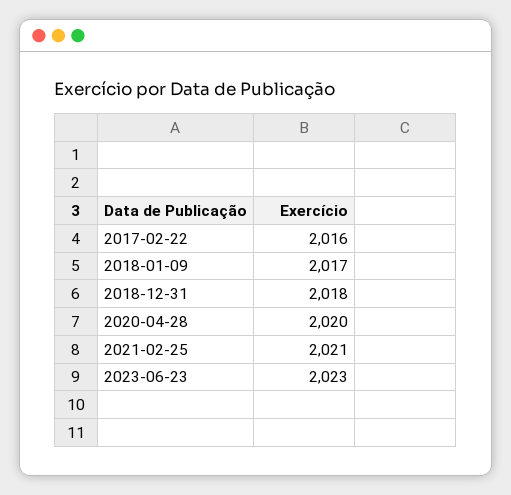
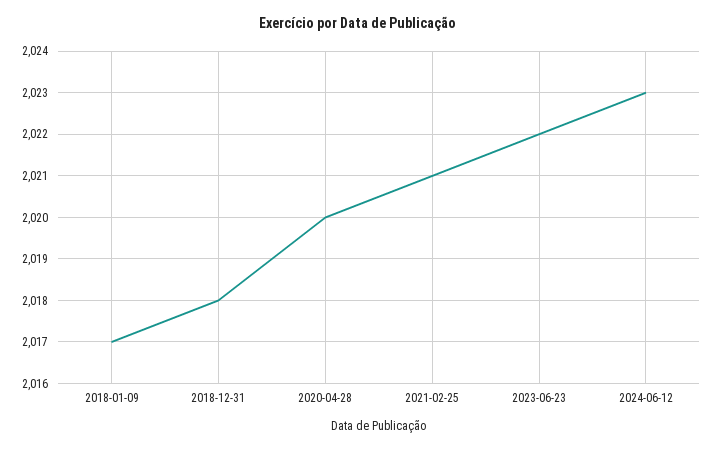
2017-02-22: 2016 -> none
2023-06-23: 2023 -> 2022
2024-06-12: none -> 2023

